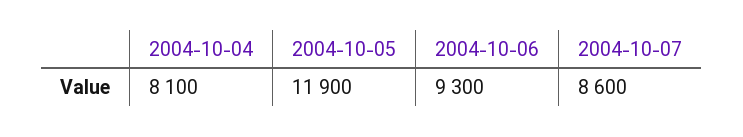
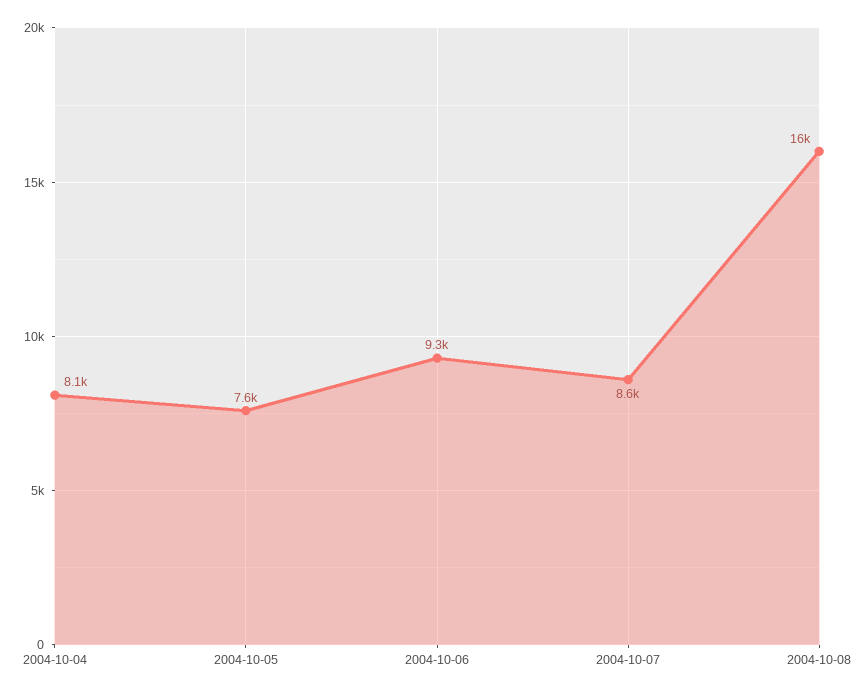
2004-10-05: 11900 -> 7600
2004-10-08: none -> 16000

